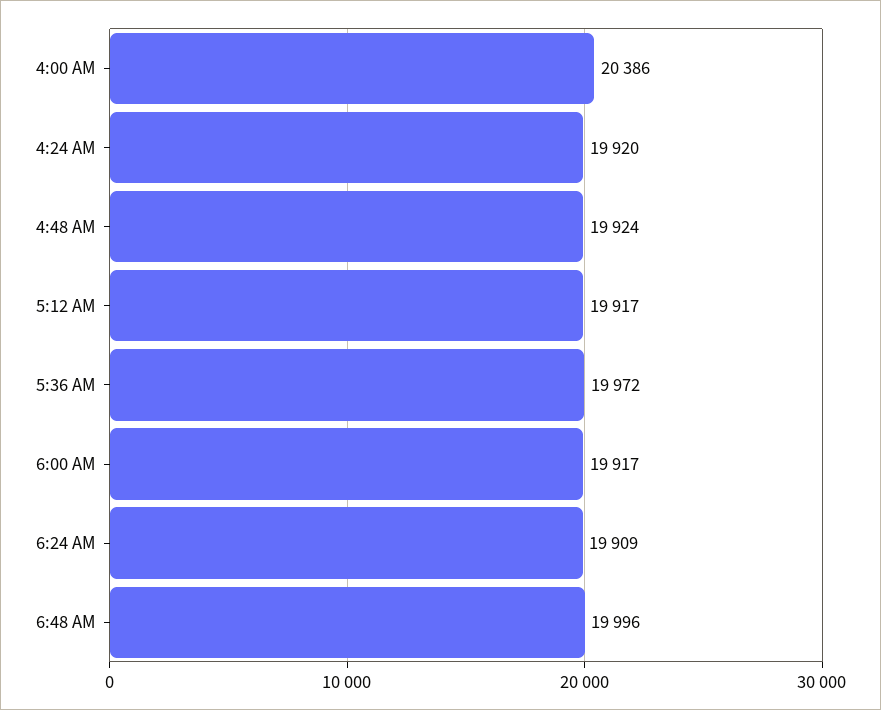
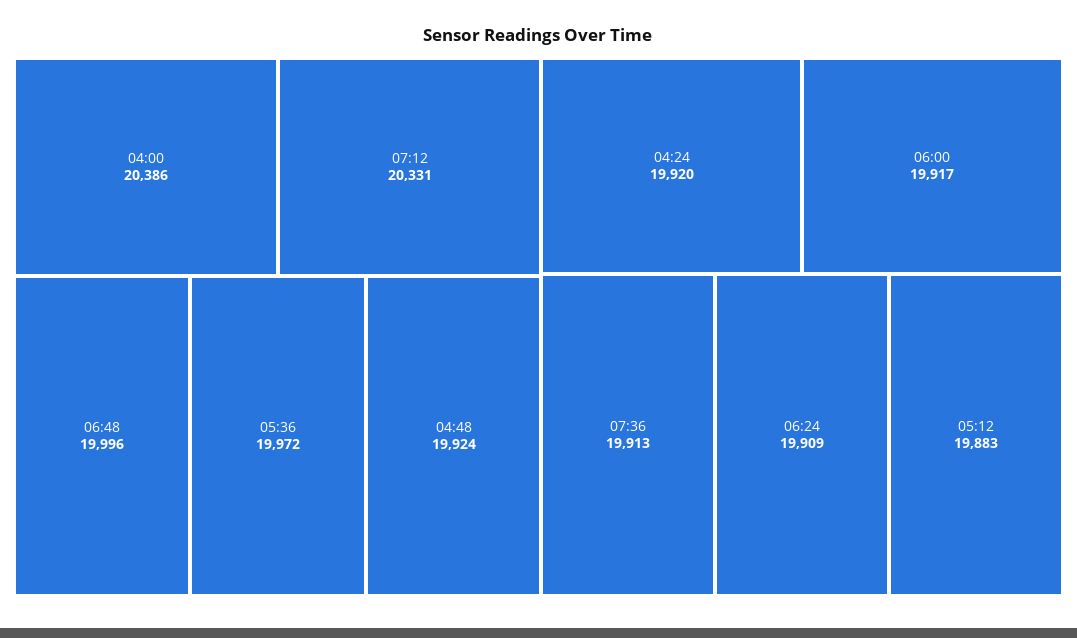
5:12 AM: 19917 -> 19883
07:12: none -> 20331
07:36: none -> 19913

